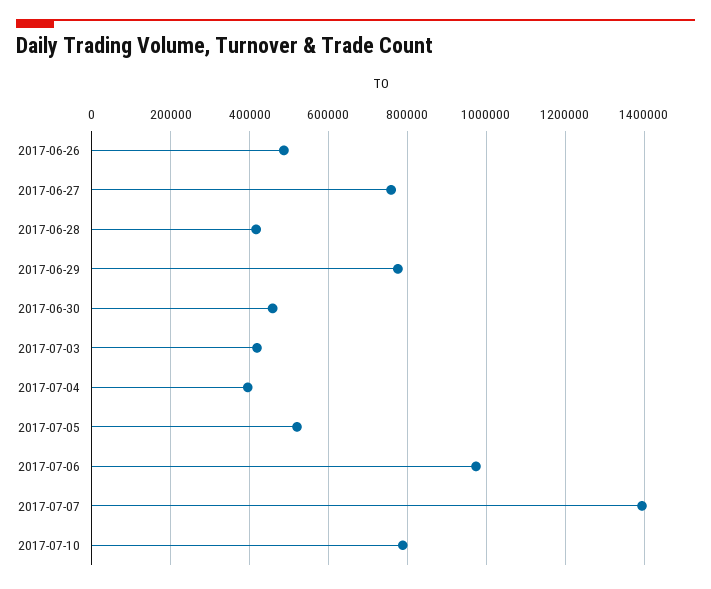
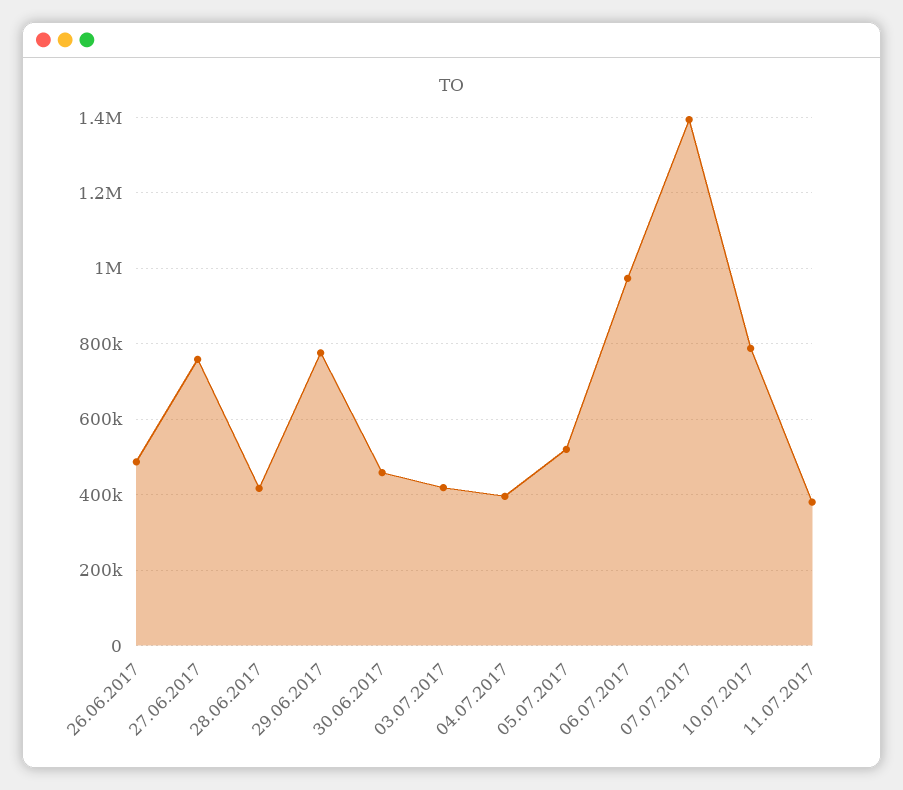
11.07.2017: none -> 380000

